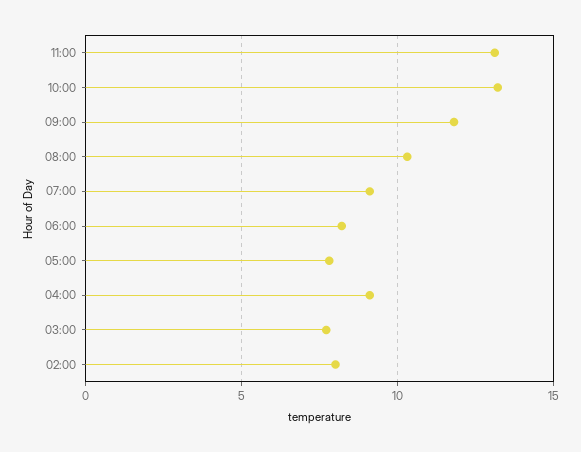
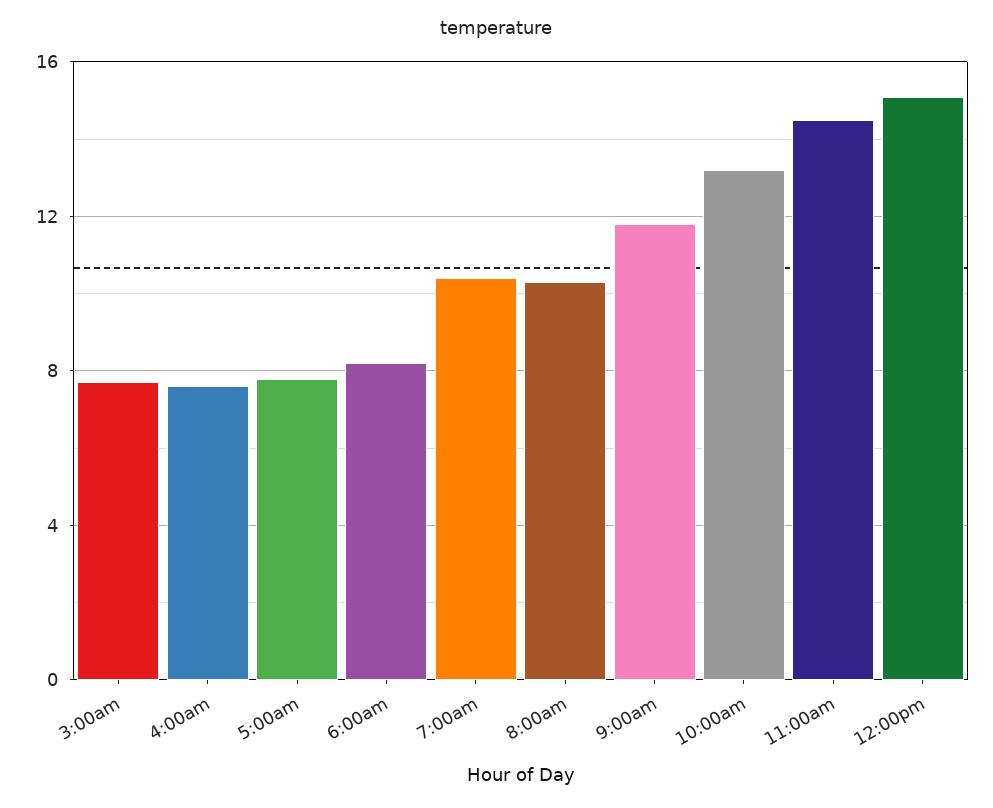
11:00: 13 -> 14.5
07:00: 9 -> 10.5
04:00: 9 -> 7.5
02:00: 8 -> none
12:00pm: none -> 15

